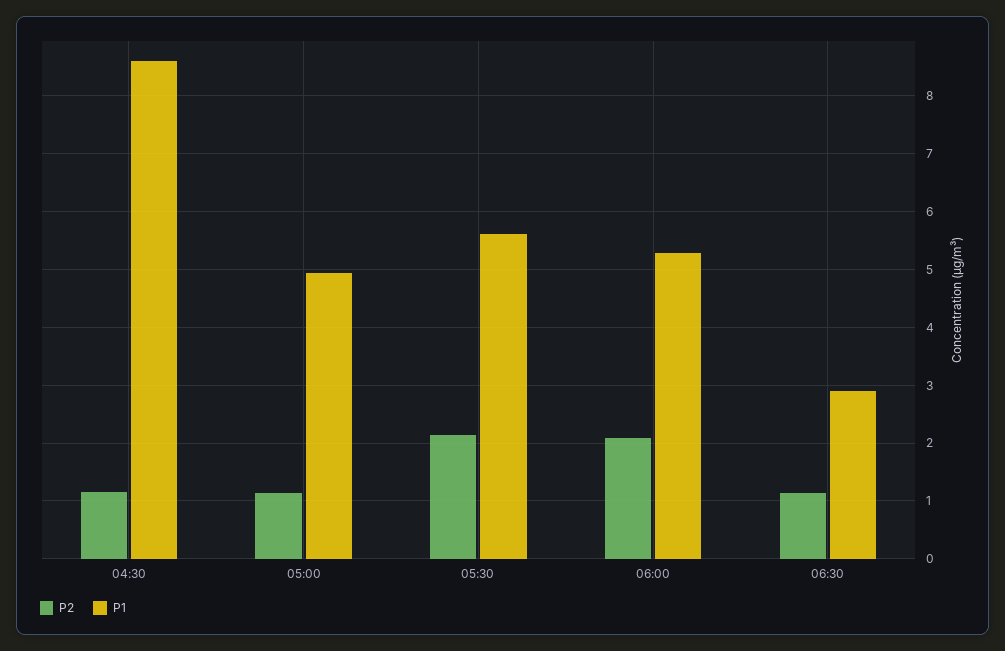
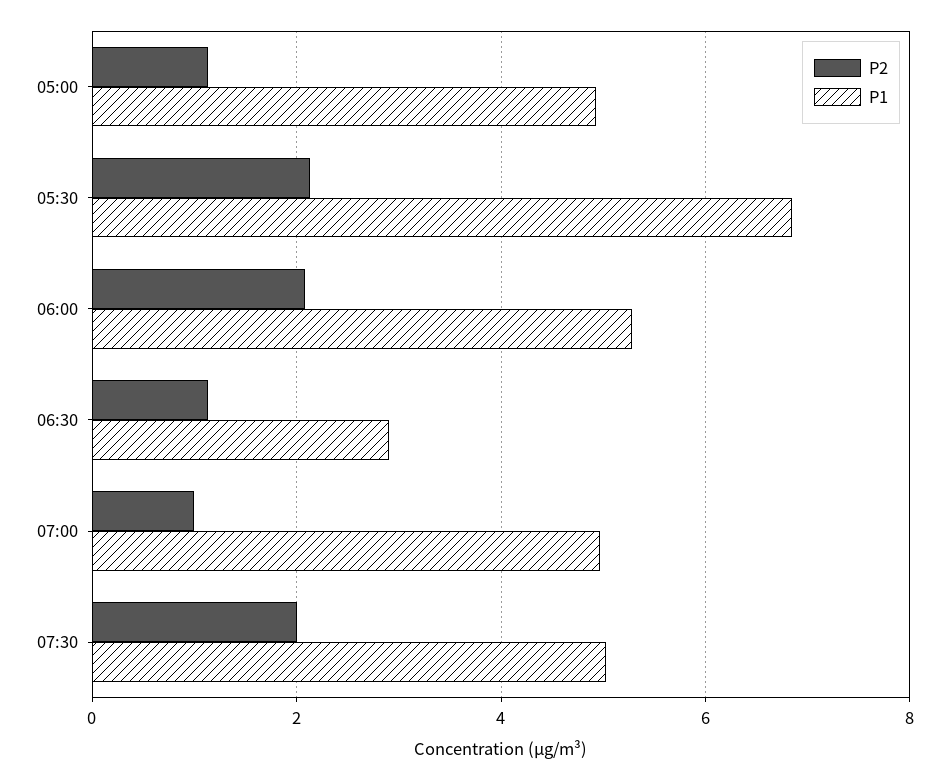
P2, 04:30: 1.2 -> none
P1, 04:30: 8.6 -> none
P1, 05:30: 5.6 -> 6.8
P2, 07:00: none -> 1
P1, 07:00: none -> 5
P2, 07:30: none -> 2
P1, 07:30: none -> 5

